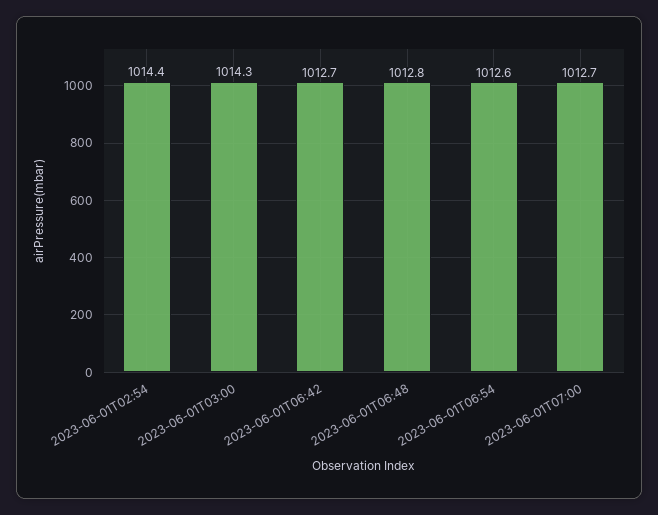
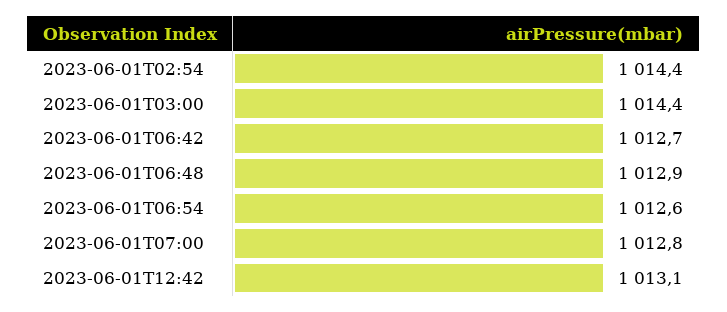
2023-06-01T03:00: 1014.3 -> 1014.4
2023-06-01T06:48: 1012.8 -> 1012.9
2023-06-01T07:00: 1012.7 -> 1012.8
2023-06-01T12:42: none -> 1013.1

